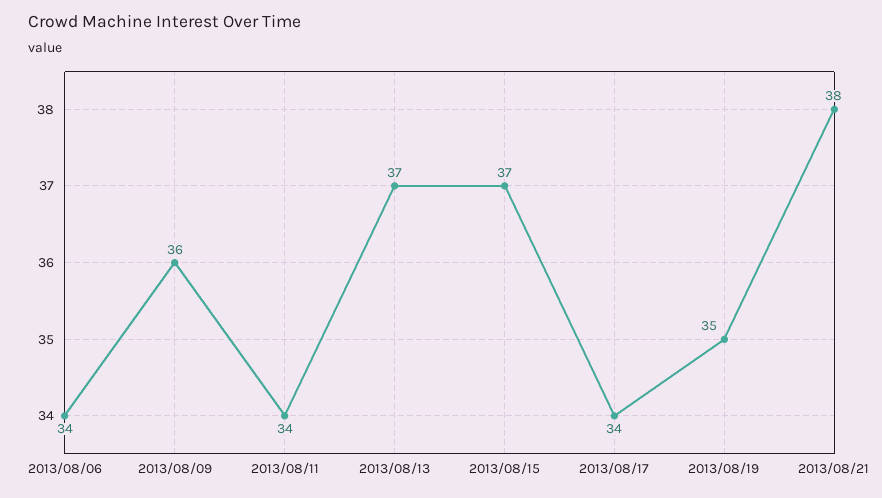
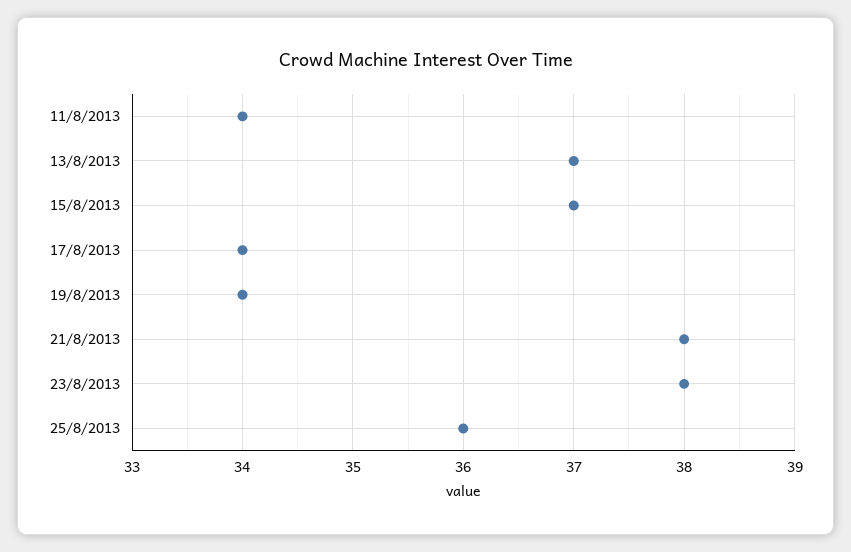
2013/08/06: 34 -> none
2013/08/09: 36 -> none
2013/08/19: 35 -> 34
23/8/2013: none -> 38
25/8/2013: none -> 36

